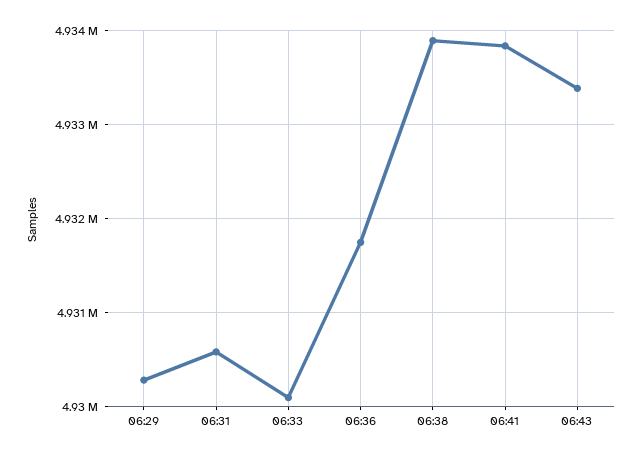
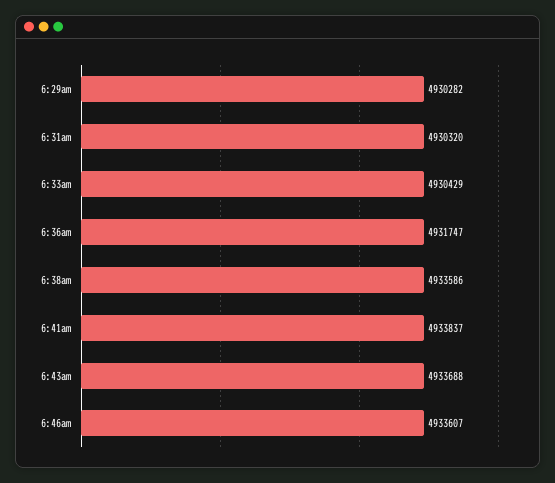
06:31: 4930600 -> 4930320
06:33: 4930100 -> 4930429
06:38: 4933900 -> 4933586
06:43: 4933400 -> 4933688
6:46am: none -> 4933607

